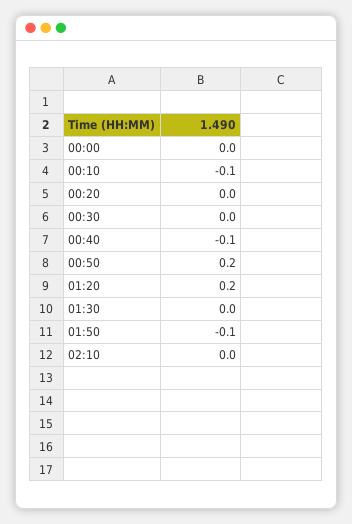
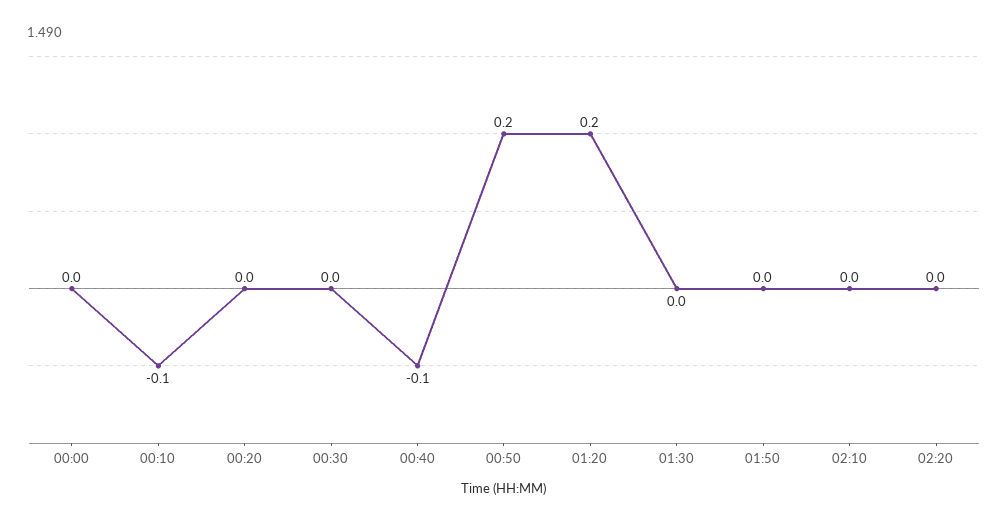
01:50: -0.1 -> 0
02:20: none -> 0

